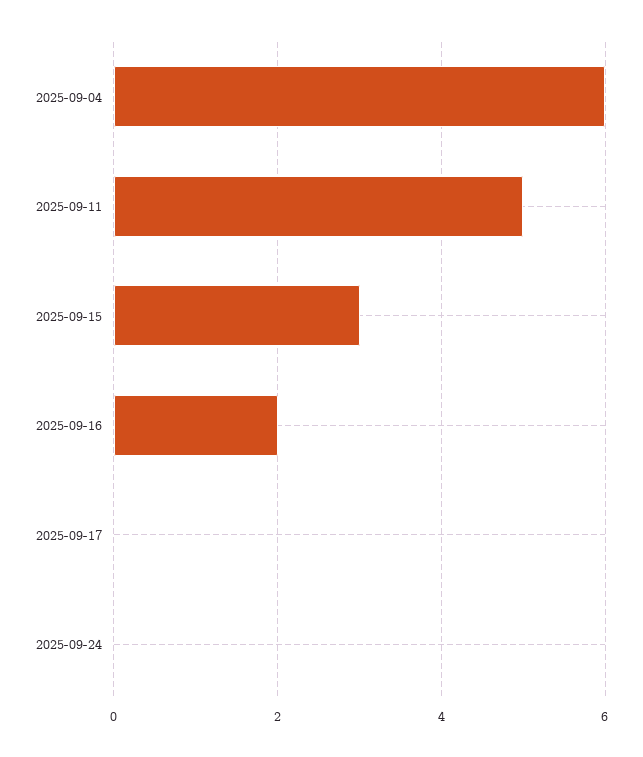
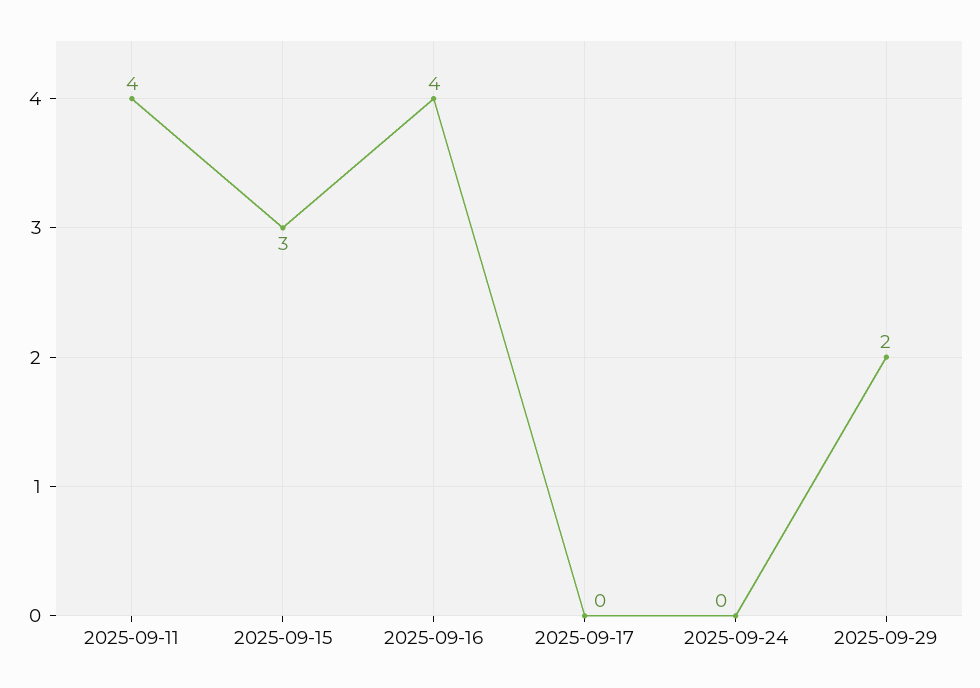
2025-09-04: 6 -> none
2025-09-11: 5 -> 4
2025-09-16: 2 -> 4
2025-09-29: none -> 2

